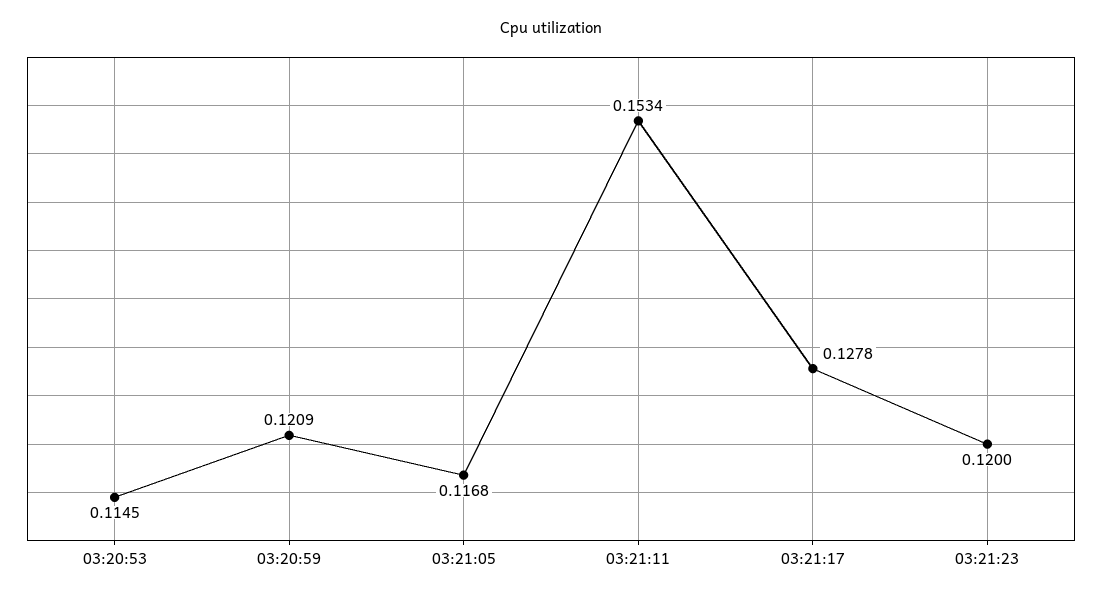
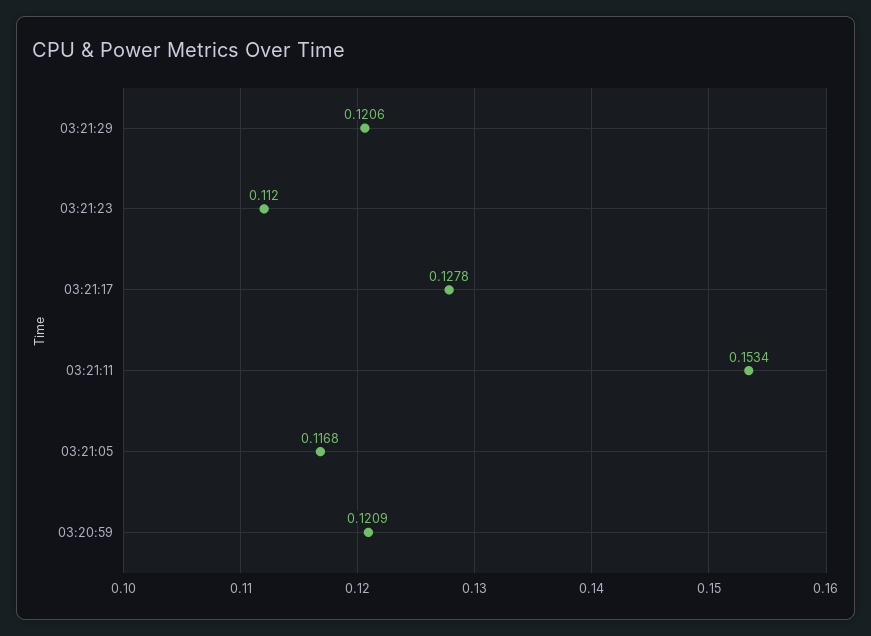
03:20:53: 0.1145 -> none
03:21:23: 0.12 -> 0.112
03:21:29: none -> 0.1206

